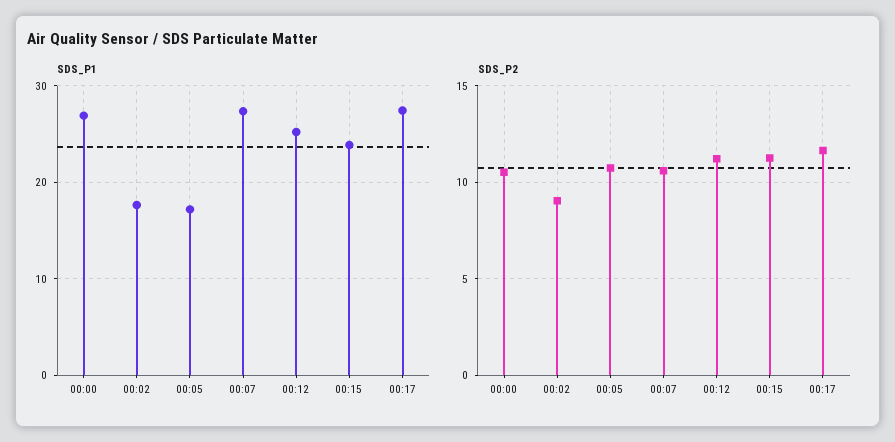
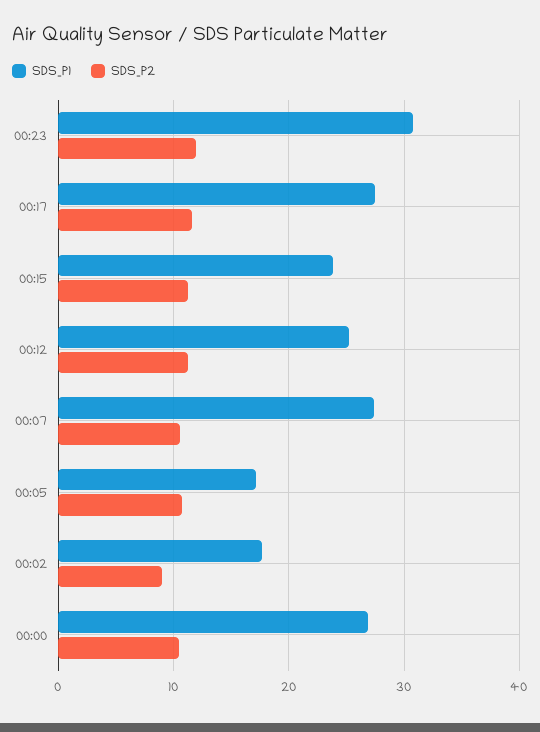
SDS_P1, 00:23: none -> 31
SDS_P2, 00:23: none -> 12

